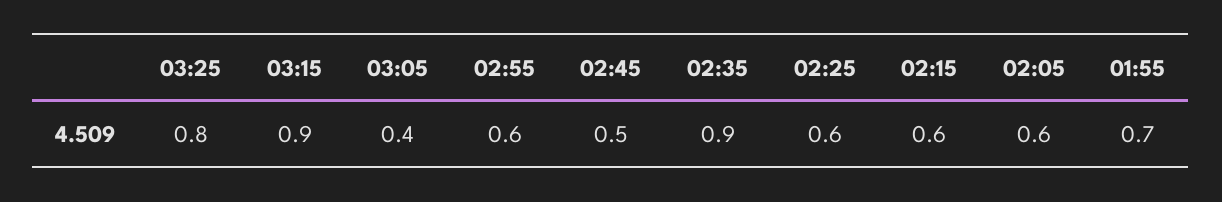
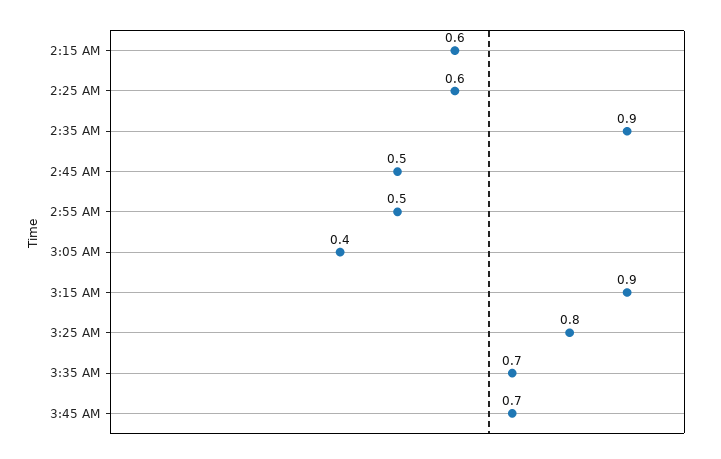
02:55: 0.6 -> 0.5
02:05: 0.6 -> none
01:55: 0.7 -> none
3:35 AM: none -> 0.7
3:45 AM: none -> 0.7

